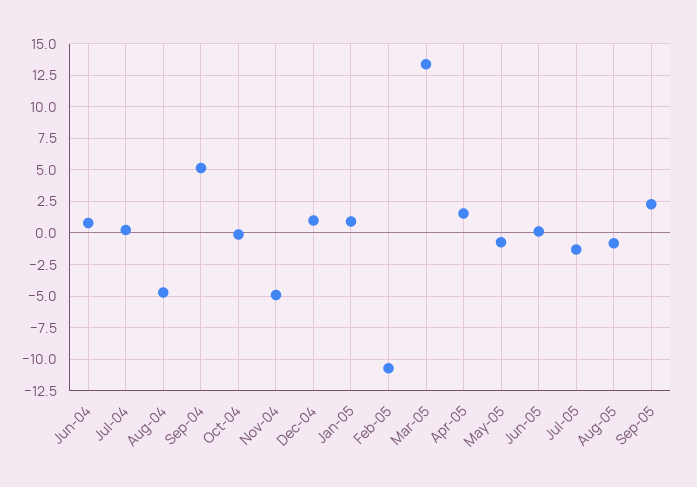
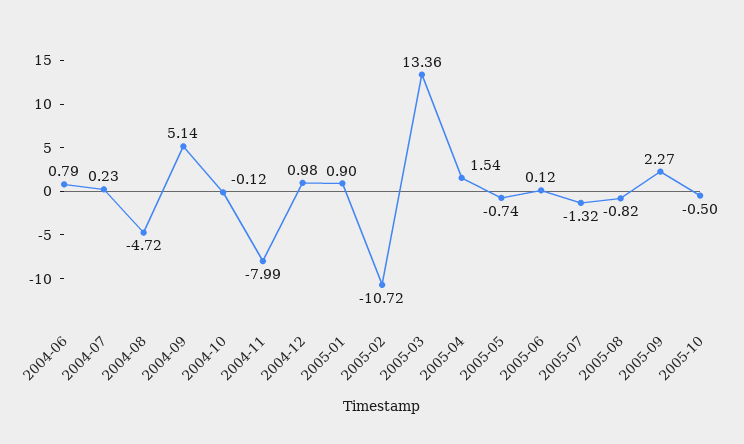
Nov-04: -5 -> -7.99
2005-10: none -> -0.5

